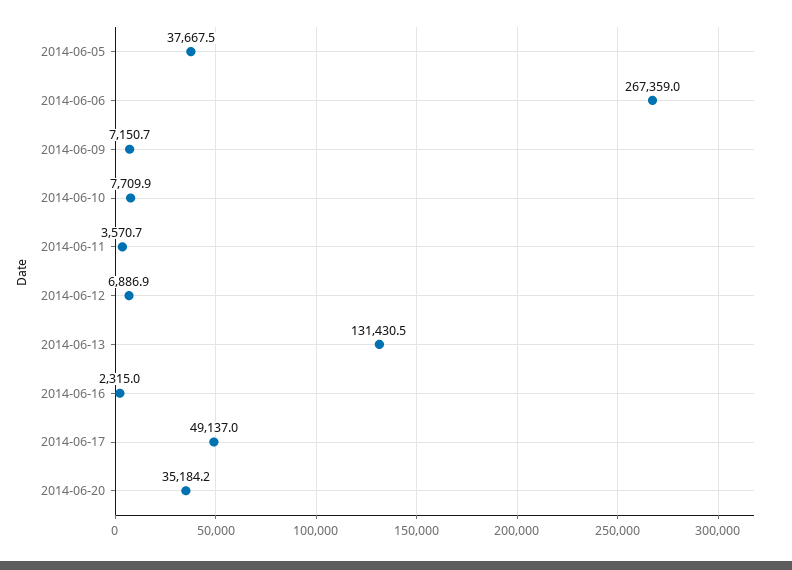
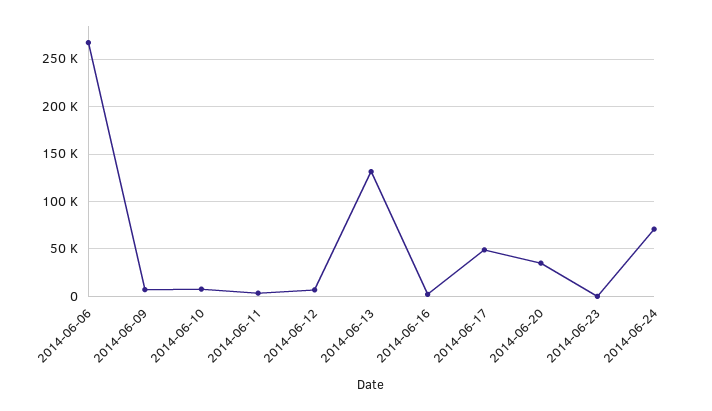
2014-06-05: 37667.5 -> none
2014-06-23: none -> 0
2014-06-24: none -> 70000

